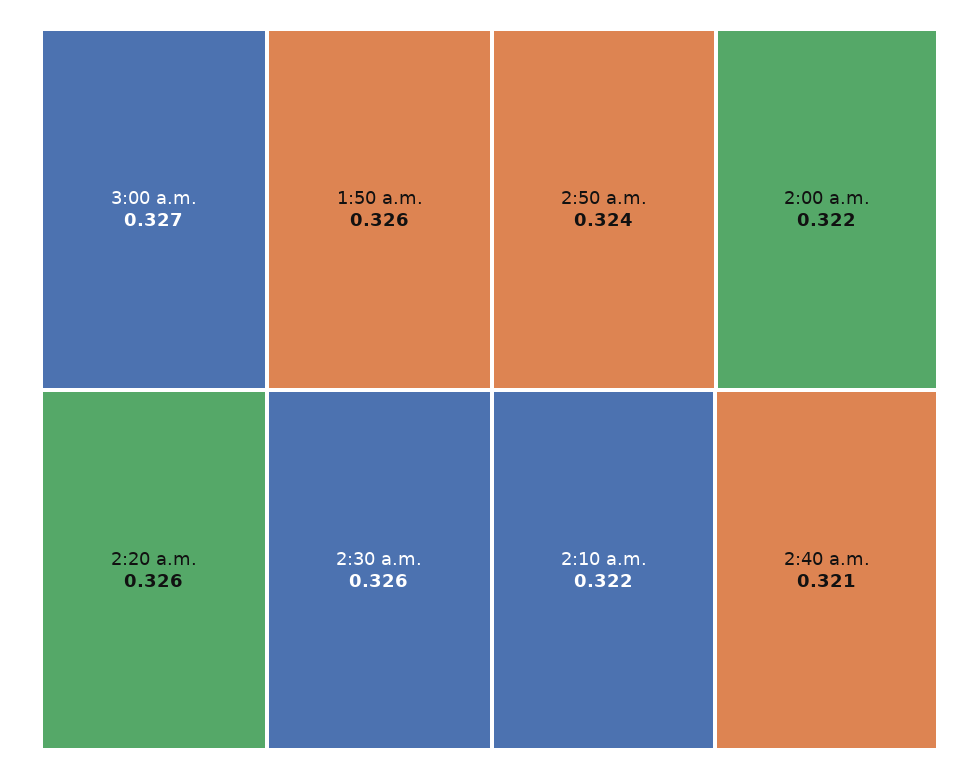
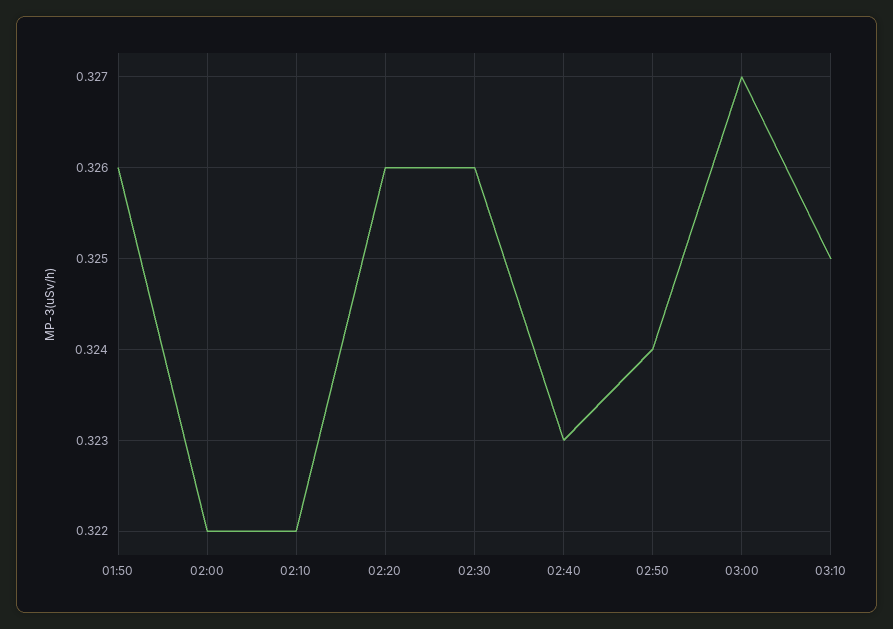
2:40 a.m.: 0.321 -> 0.323
03:10: none -> 0.325

